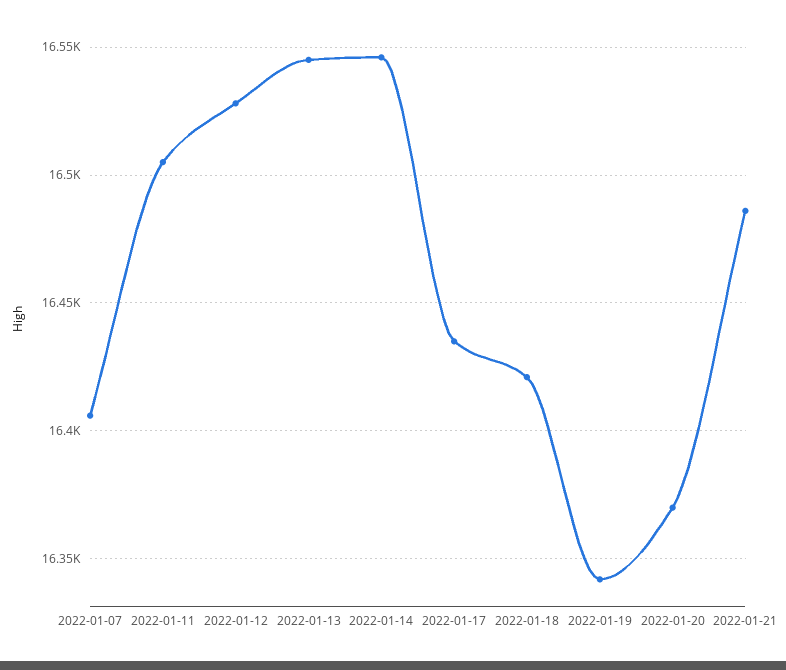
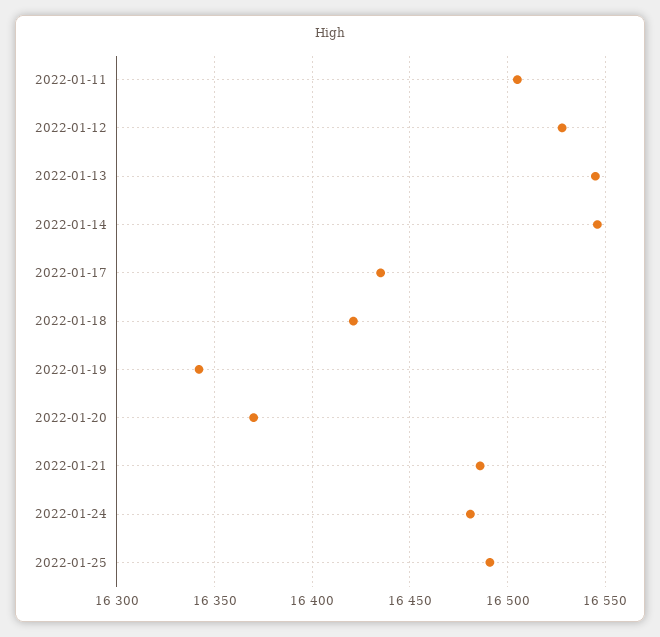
2022-01-07: 16405 -> none
2022-01-24: none -> 16480
2022-01-25: none -> 16490

